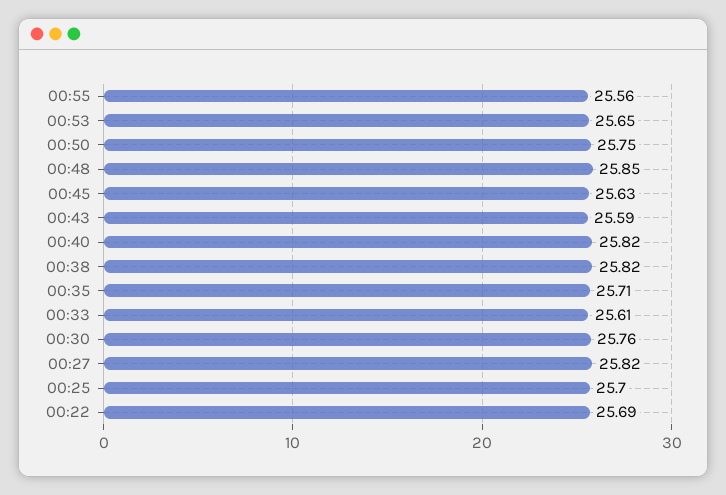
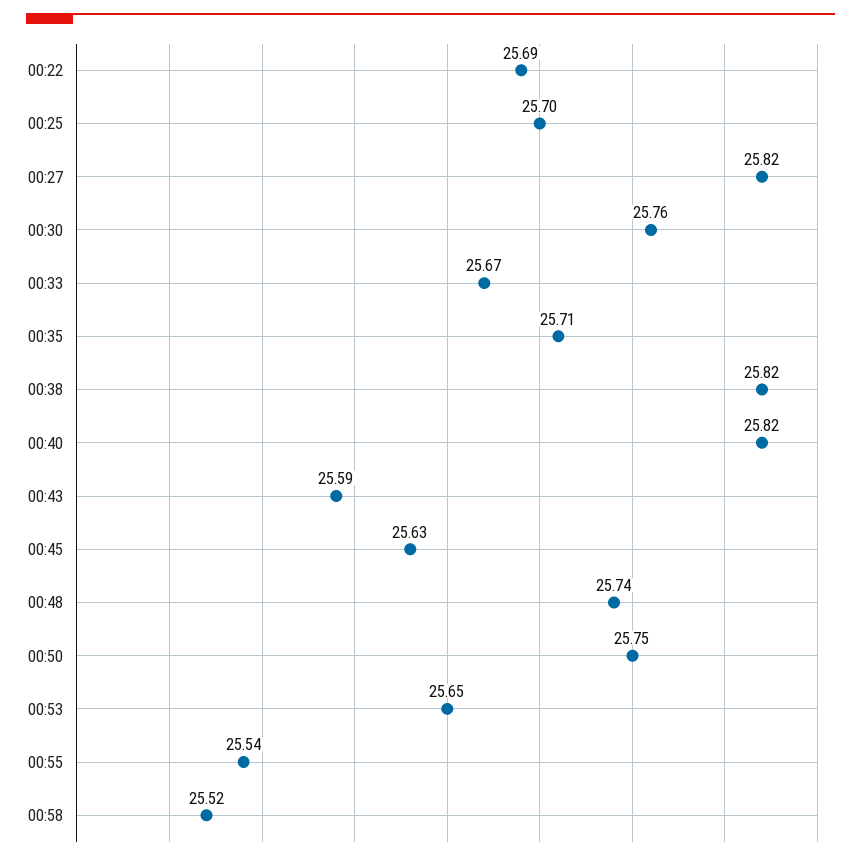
00:55: 25.56 -> 25.54
00:48: 25.85 -> 25.74
00:33: 25.61 -> 25.67
00:58: none -> 25.52

